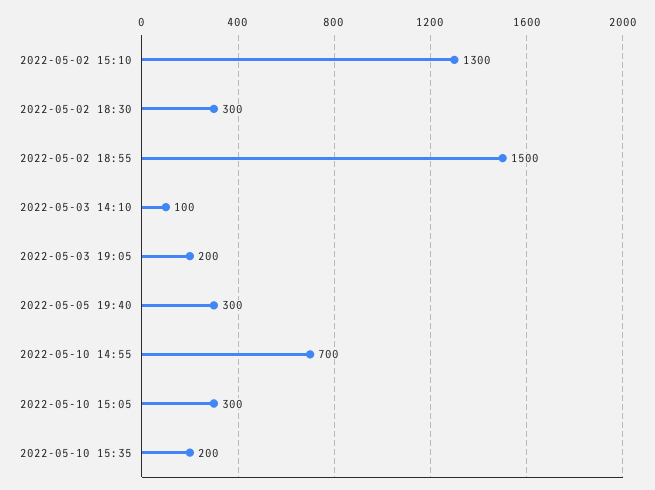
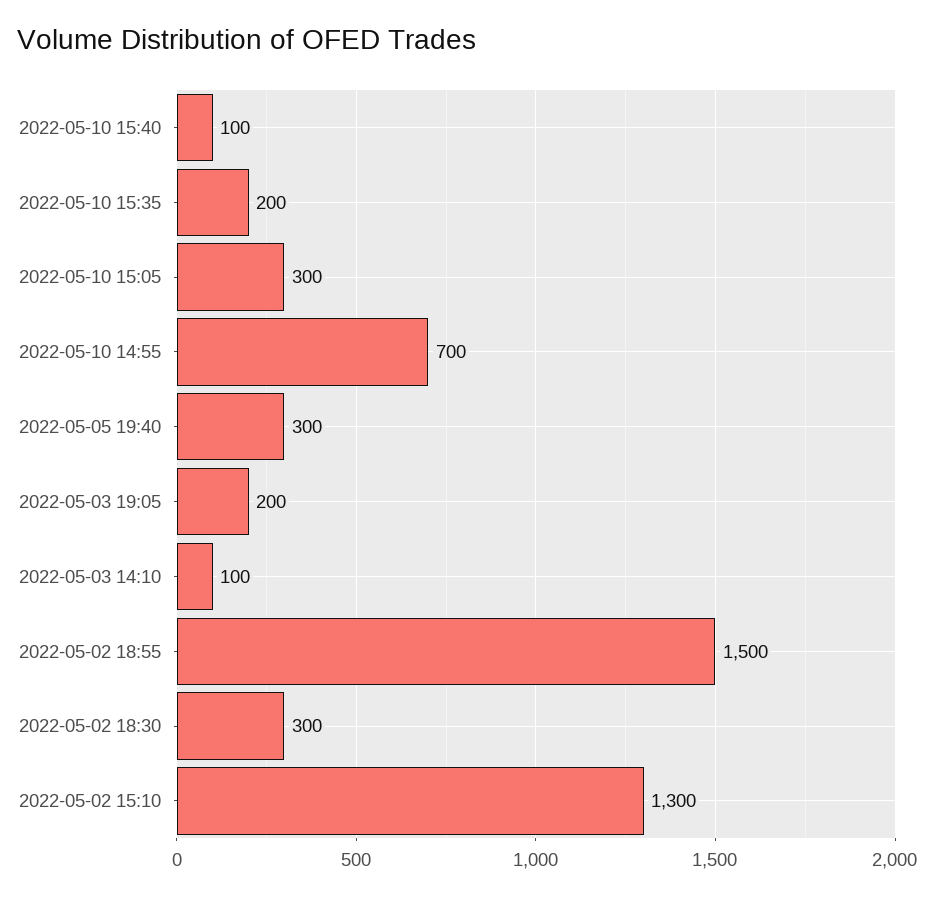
2022-05-10 15:40: none -> 100

